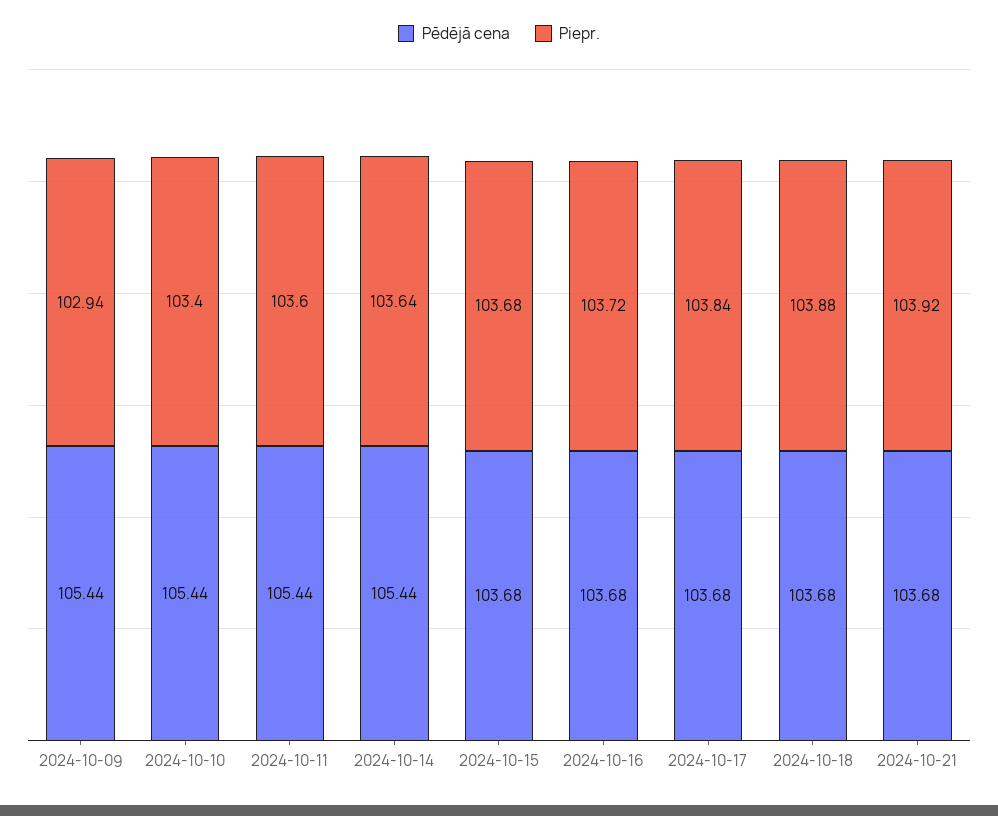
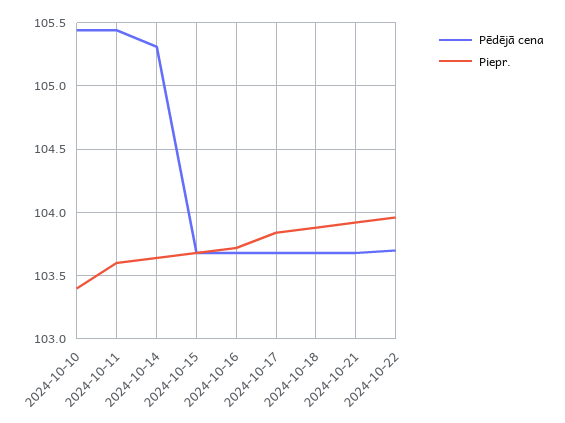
Pēdējā cena, 2024-10-09: 105.44 -> none
Piepr., 2024-10-09: 102.94 -> none
Pēdējā cena, 2024-10-14: 105.44 -> 105.3
Pēdējā cena, 2024-10-22: none -> 103.7
Piepr., 2024-10-22: none -> 103.95

